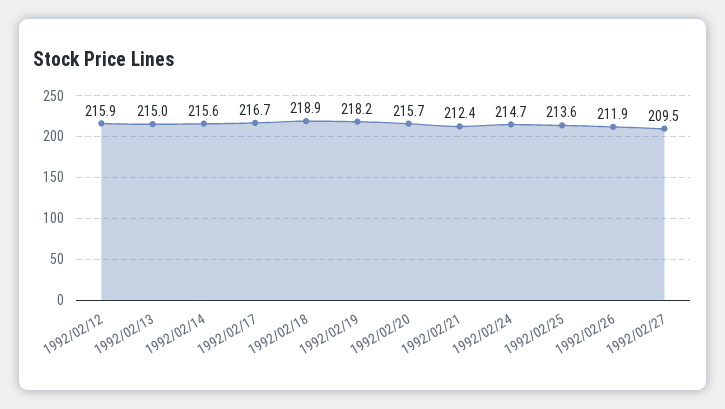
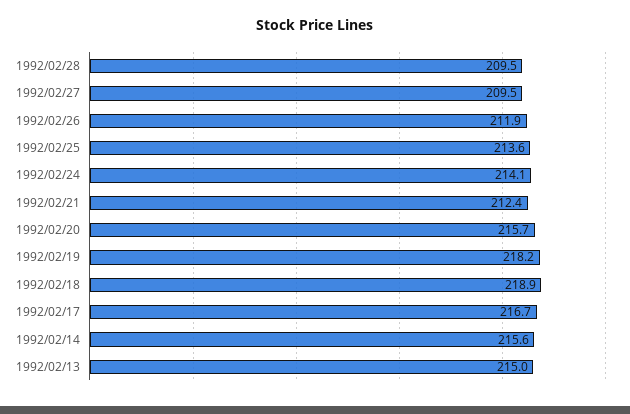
1992/02/12: 215.9 -> none
1992/02/24: 214.7 -> 214.1
1992/02/28: none -> 209.5

